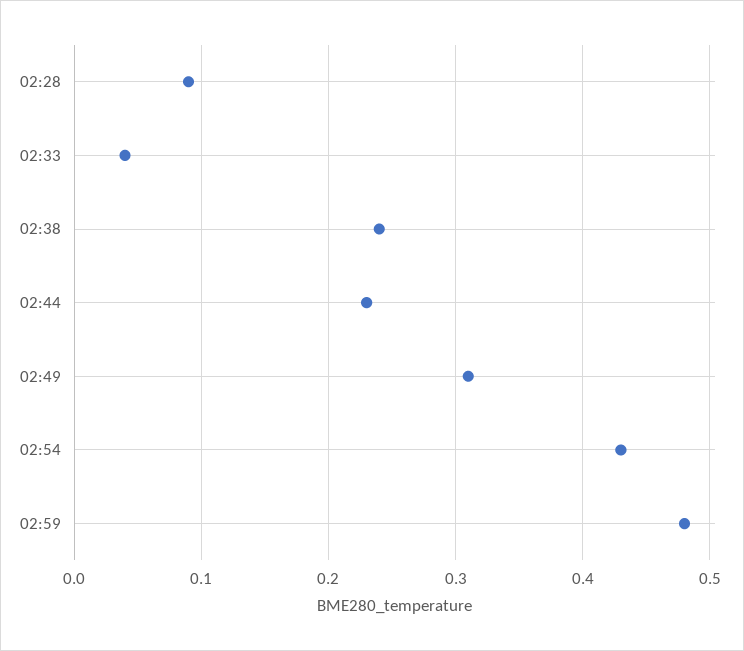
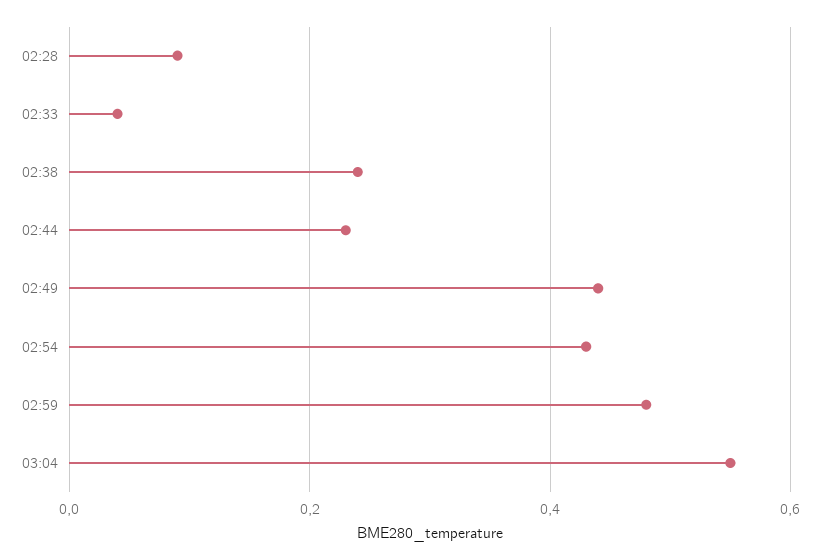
02:49: 0.31 -> 0.45
03:04: none -> 0.55

